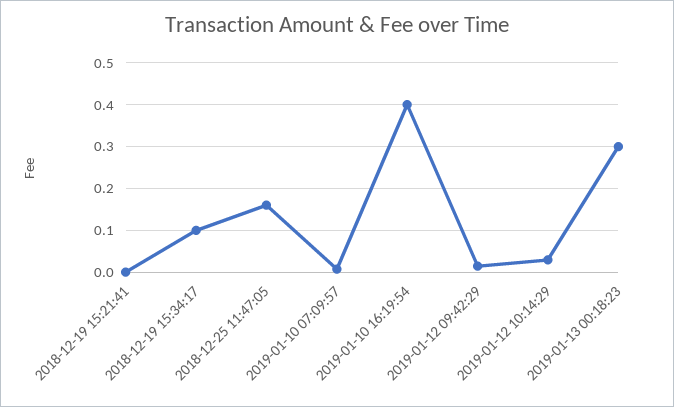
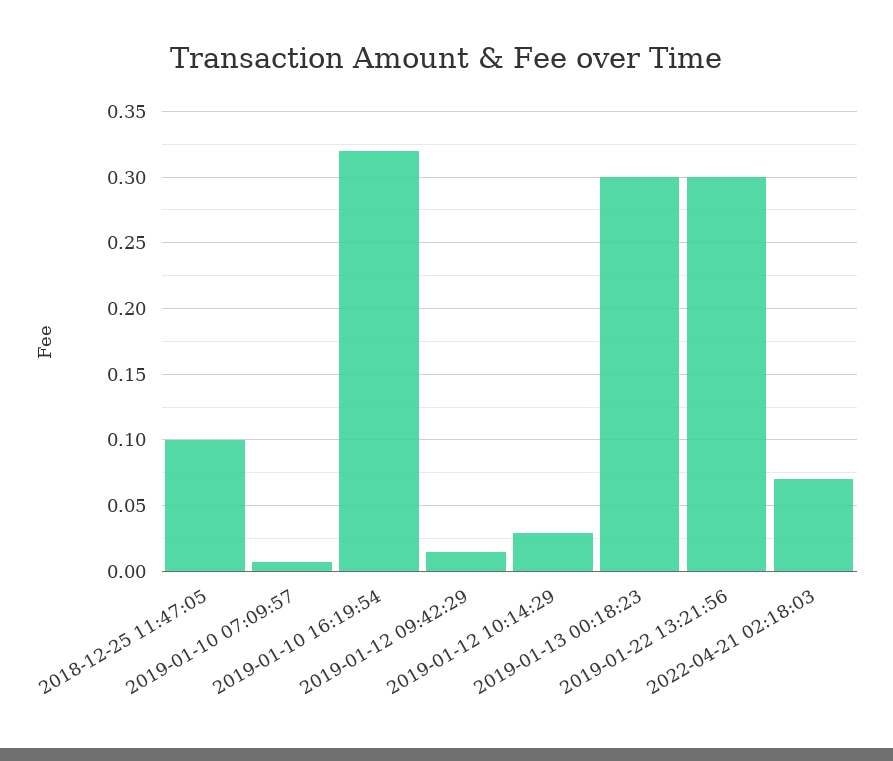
2018-12-19 15:21:41: 0 -> none
2018-12-19 15:34:17: 0.1 -> none
2018-12-25 11:47:05: 0.16 -> 0.1
2019-01-10 16:19:54: 0.4 -> 0.32
2019-01-22 13:21:56: none -> 0.3
2022-04-21 02:18:03: none -> 0.07

